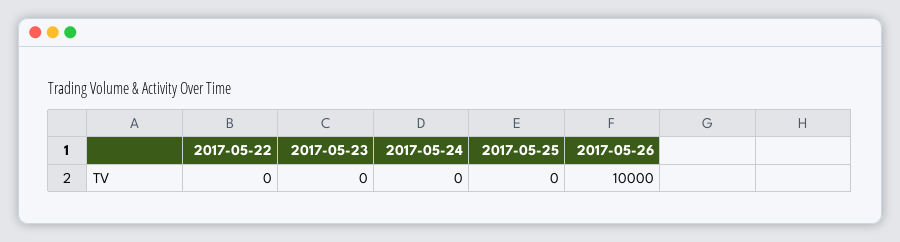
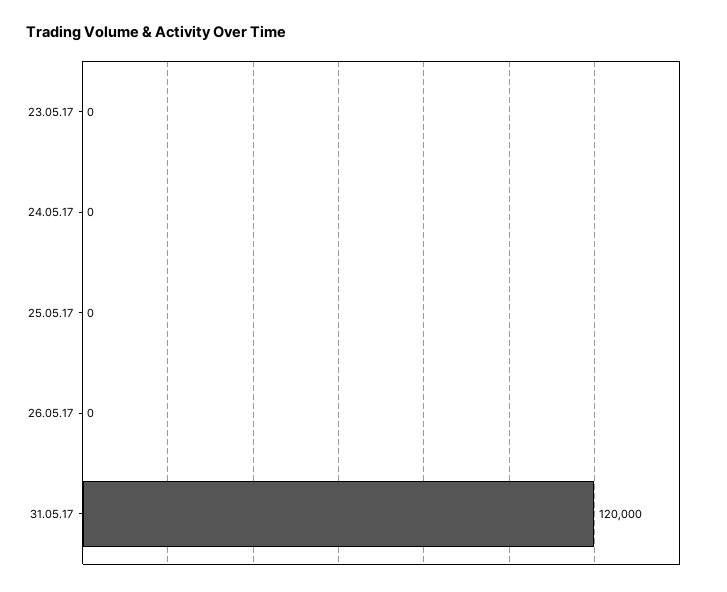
2017-05-22: 0 -> none
2017-05-26: 10000 -> 0
31.05.17: none -> 120000

